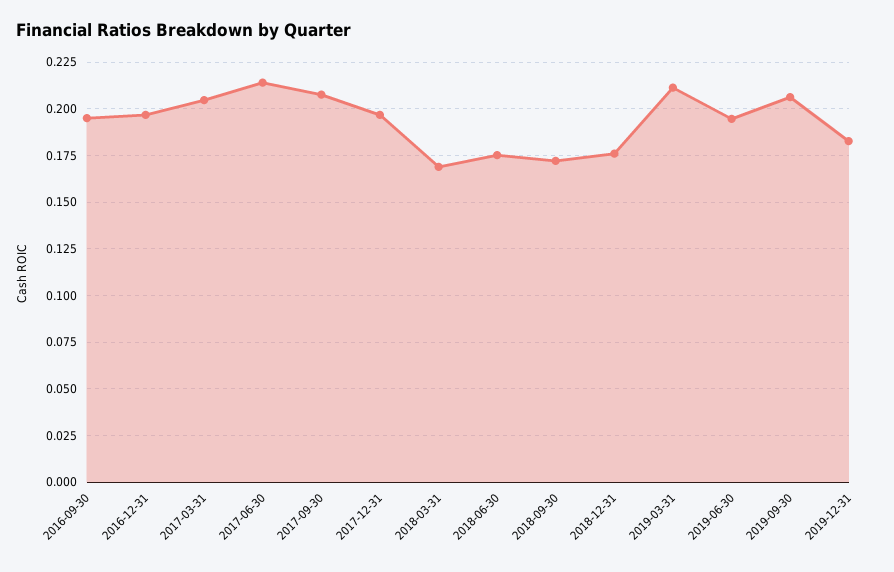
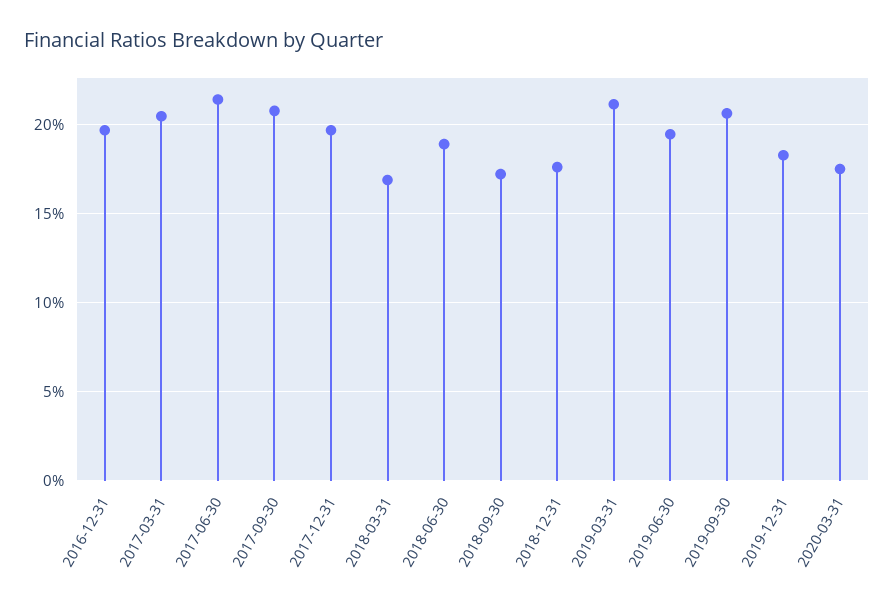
2016-09-30: 0.195 -> none
2018-06-30: 0.175 -> 0.19
2020-03-31: none -> 0.175

